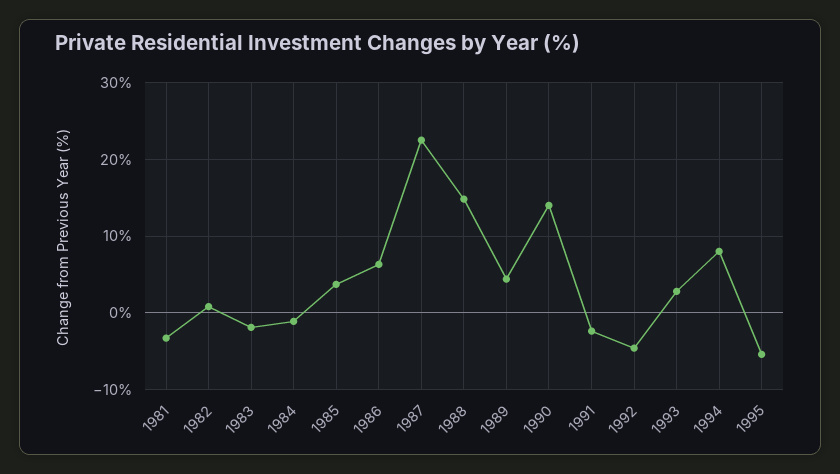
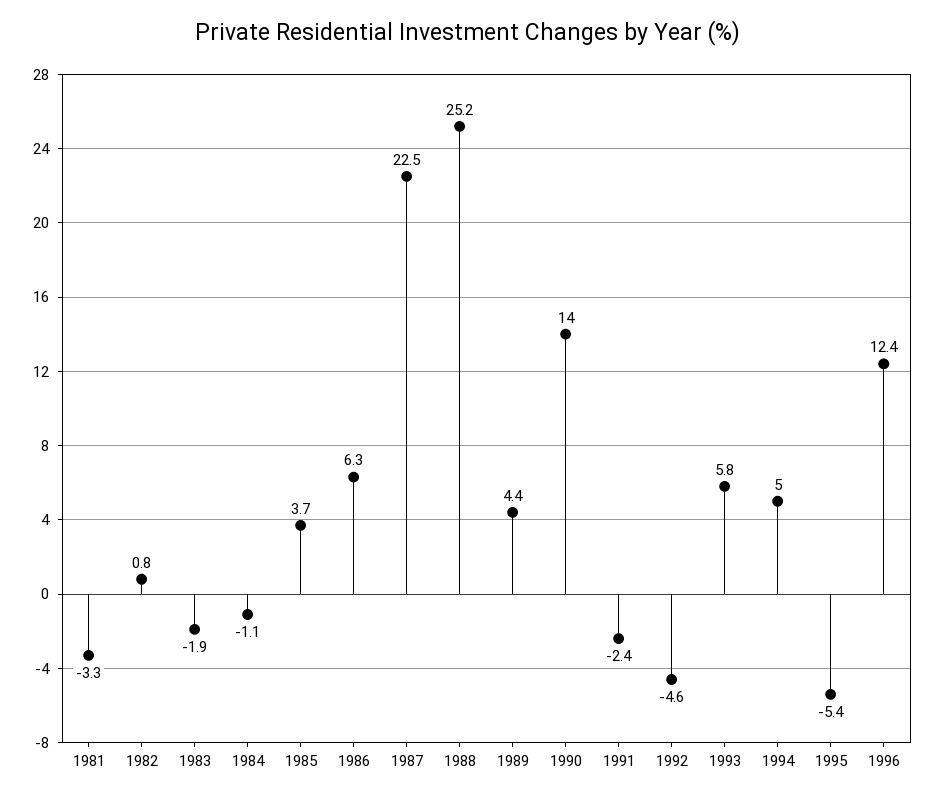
1988: 15 -> 25.2
1993: 3 -> 5.8
1994: 8 -> 5
1996: none -> 12.4

